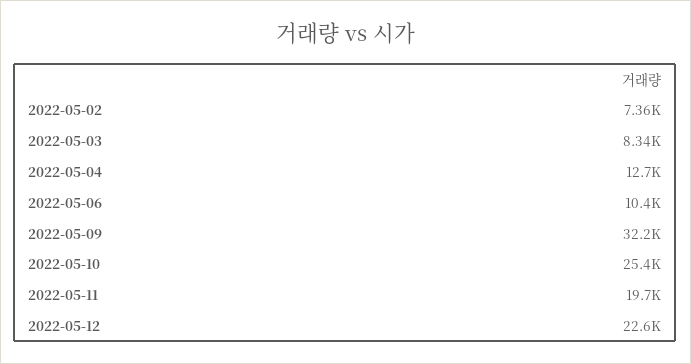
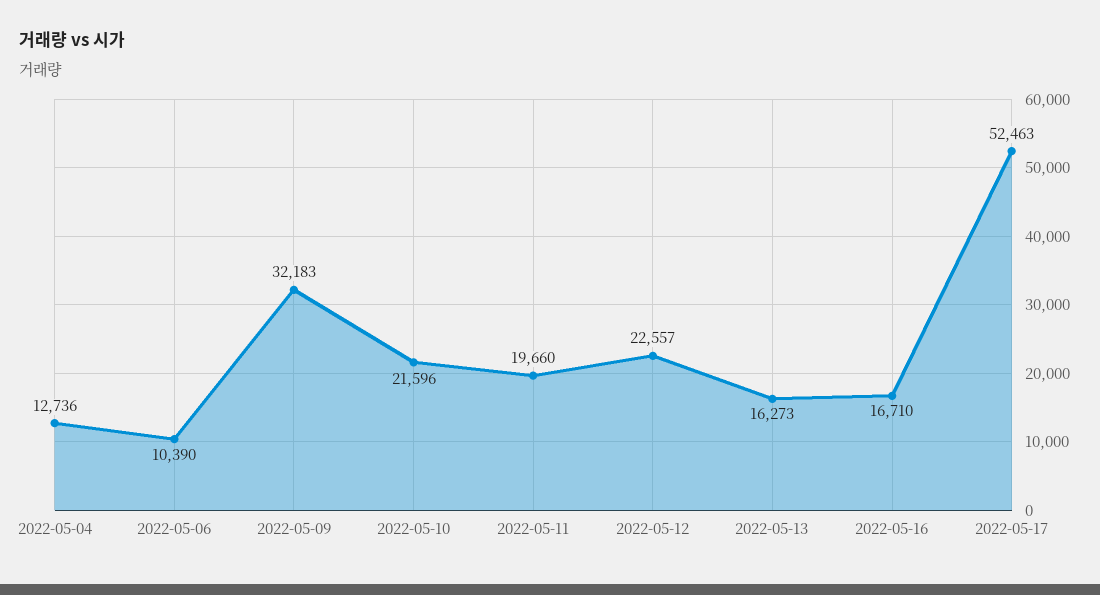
2022-05-02: 7360 -> none
2022-05-03: 8340 -> none
2022-05-10: 25400 -> 21596
2022-05-13: none -> 16273
2022-05-16: none -> 16710
2022-05-17: none -> 52463

